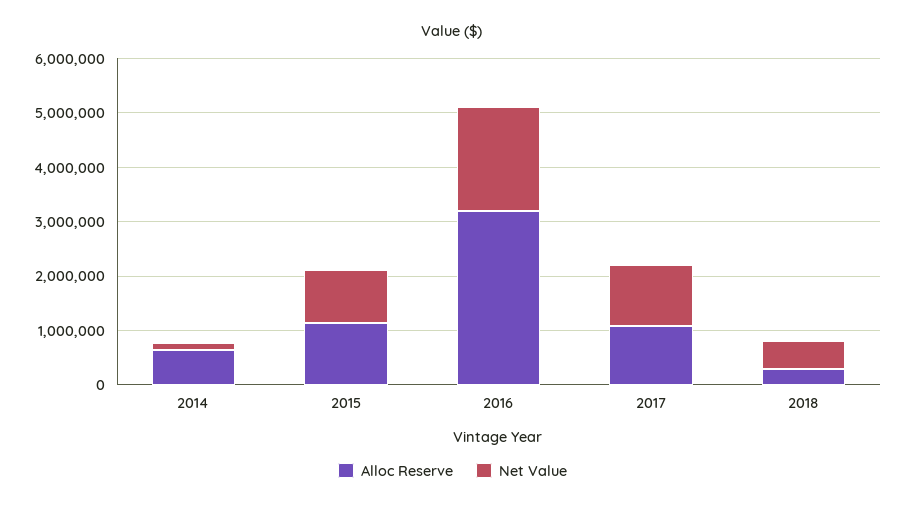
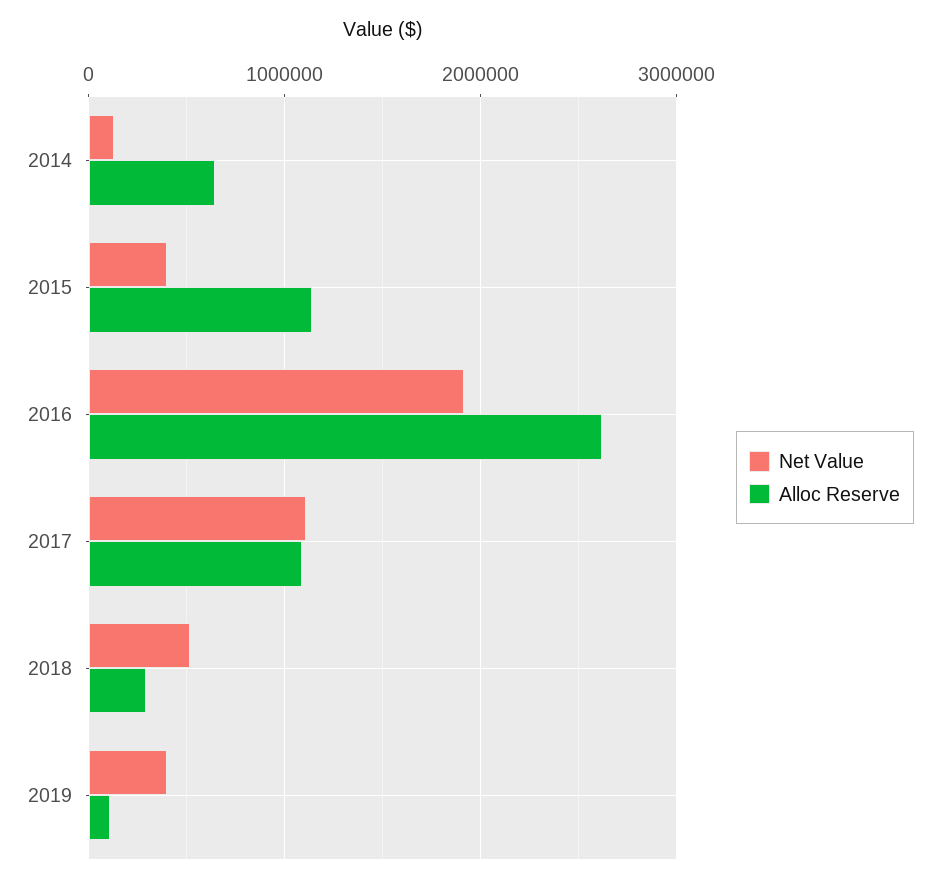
Net Value, 2015: 1000000 -> 400000
Alloc Reserve, 2016: 3200000 -> 2600000
Net Value, 2019: none -> 400000
Alloc Reserve, 2019: none -> 100000

